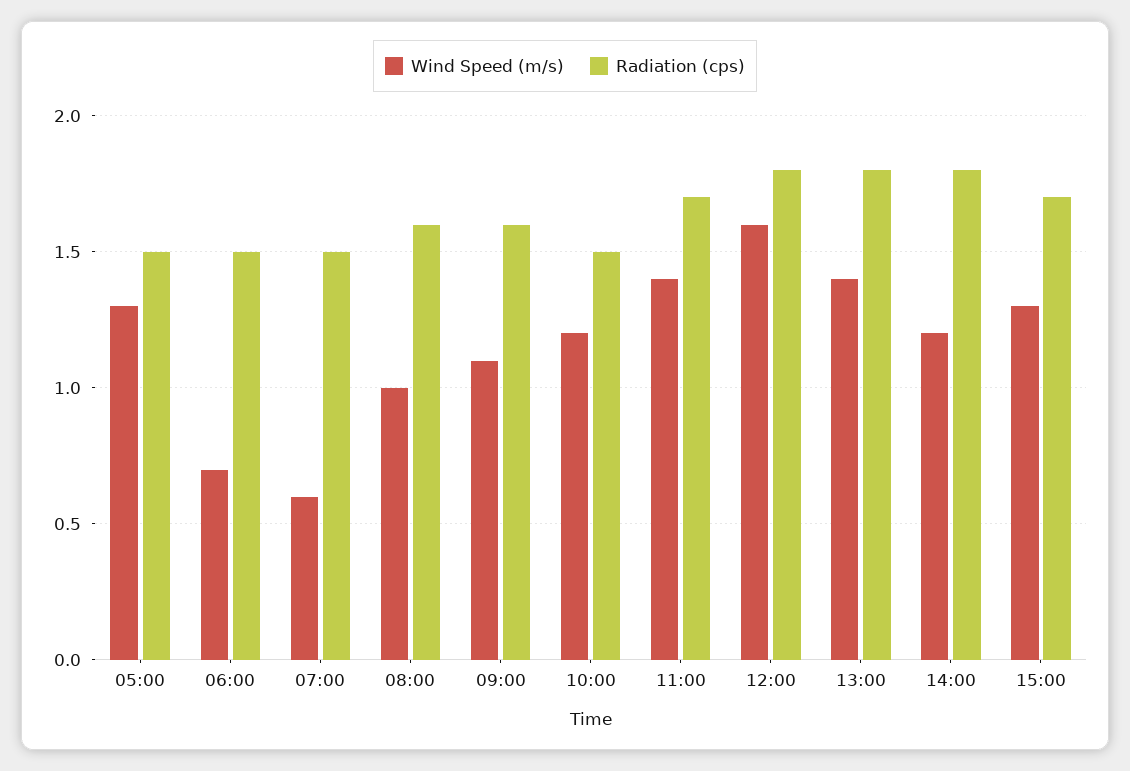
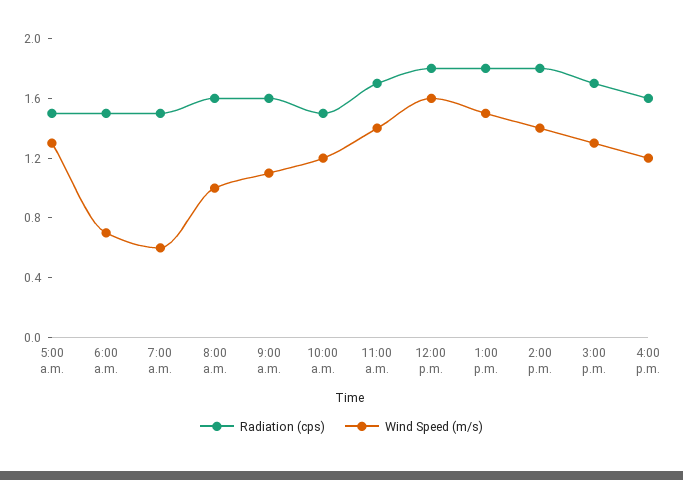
Wind Speed (m/s), 13:00: 1.4 -> 1.5
Wind Speed (m/s), 14:00: 1.2 -> 1.4
Radiation (cps), 4:00 p.m.: none -> 1.6
Wind Speed (m/s), 4:00 p.m.: none -> 1.2

